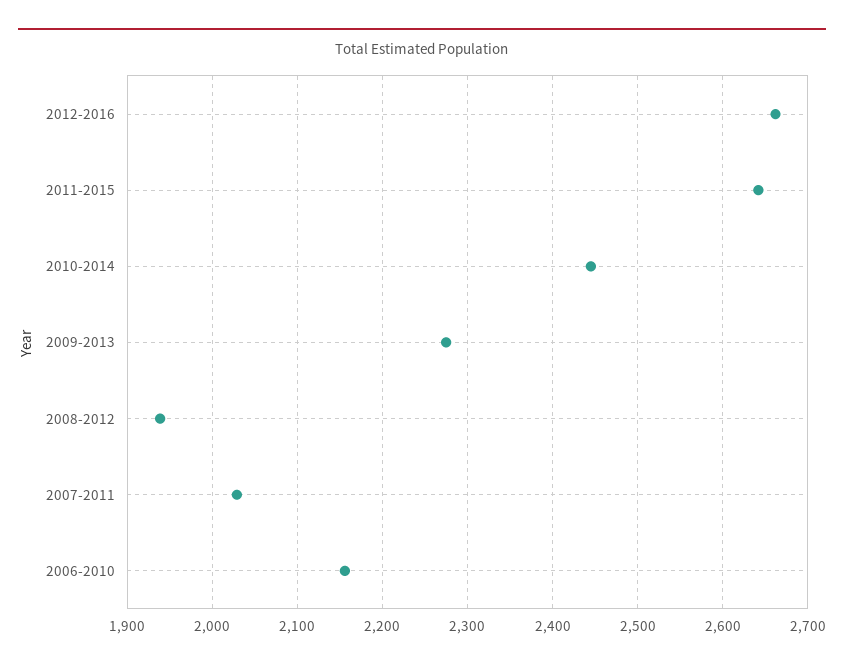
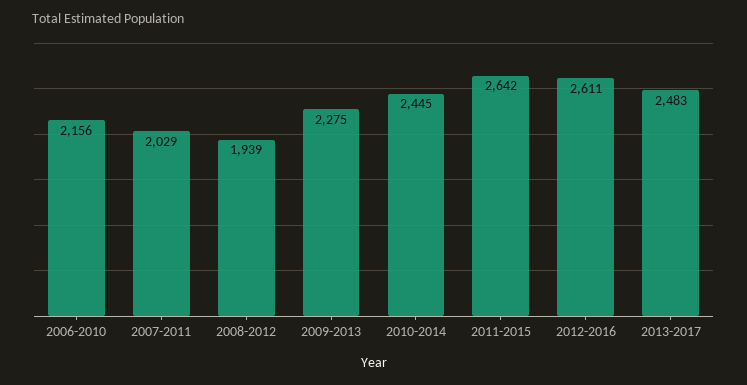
2012-2016: 2660 -> 2611
2013-2017: none -> 2483

